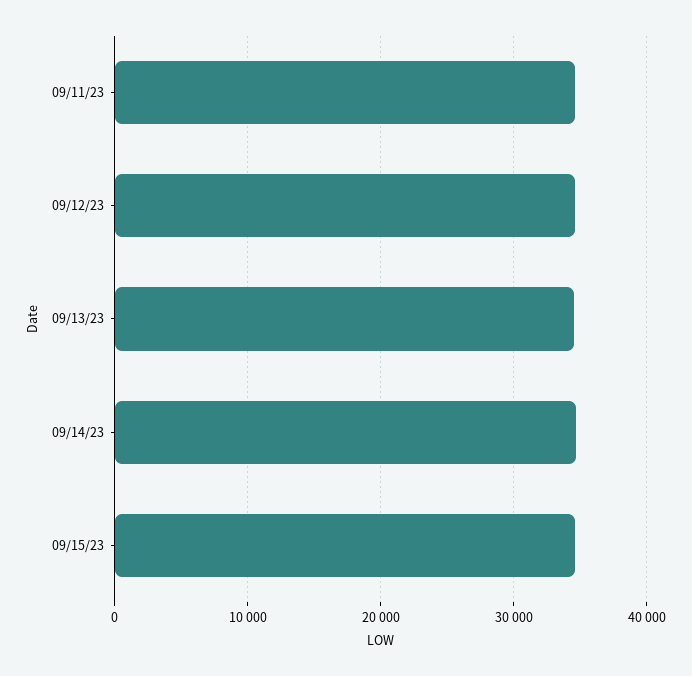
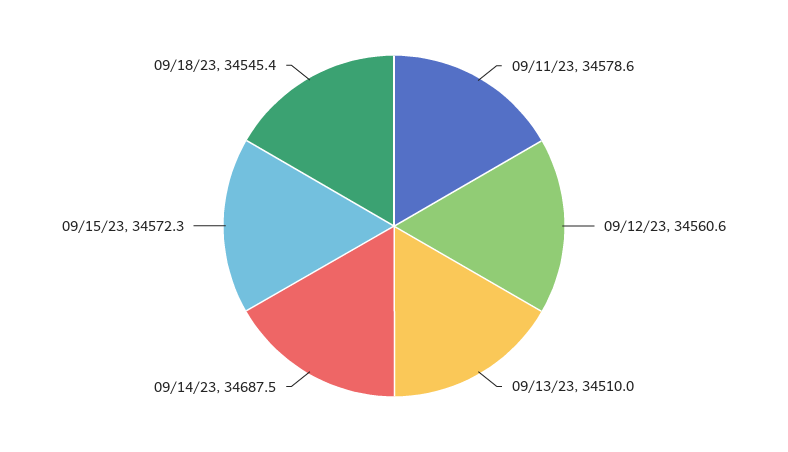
09/18/23: none -> 34545.4

